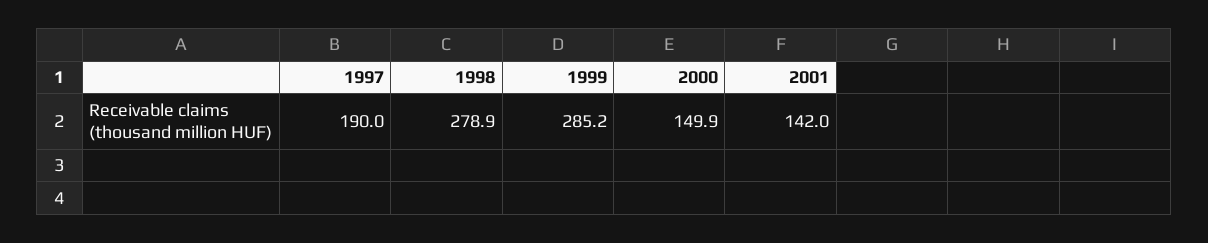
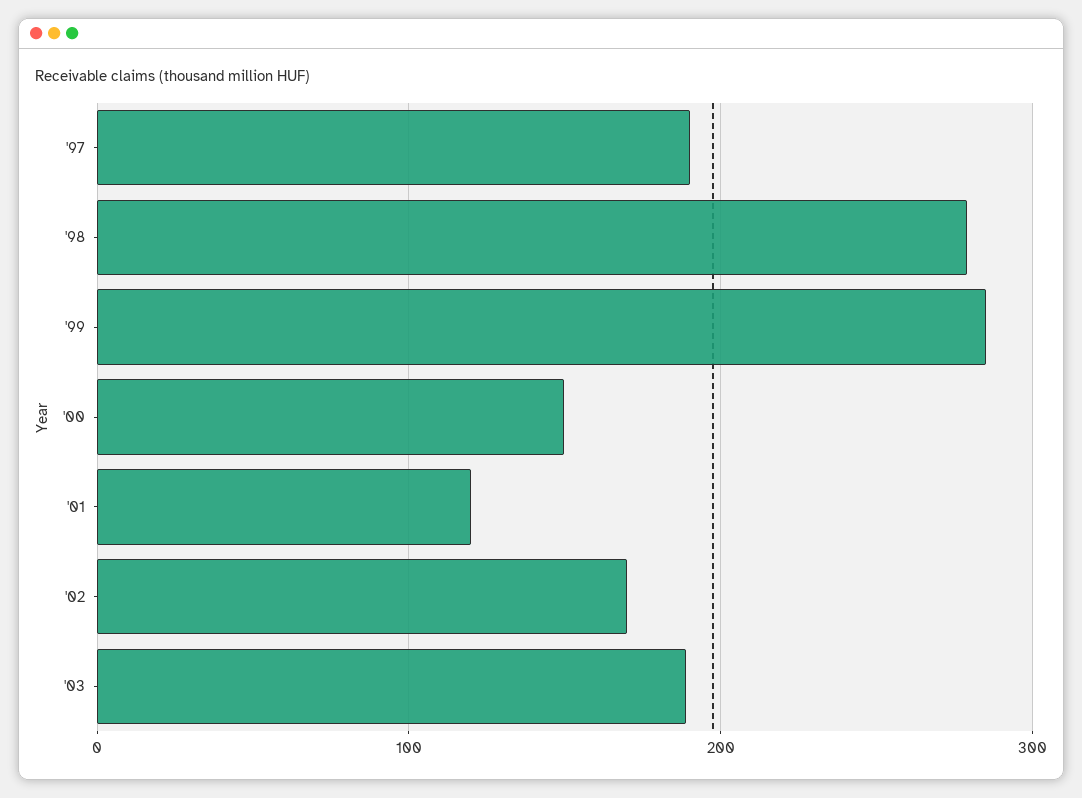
2001: 142 -> 120
'02: none -> 170
'03: none -> 190

